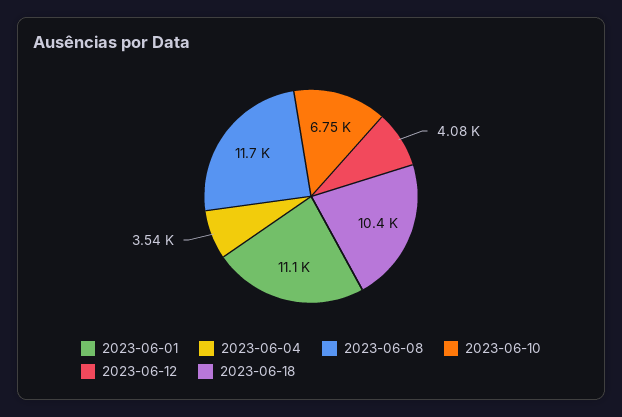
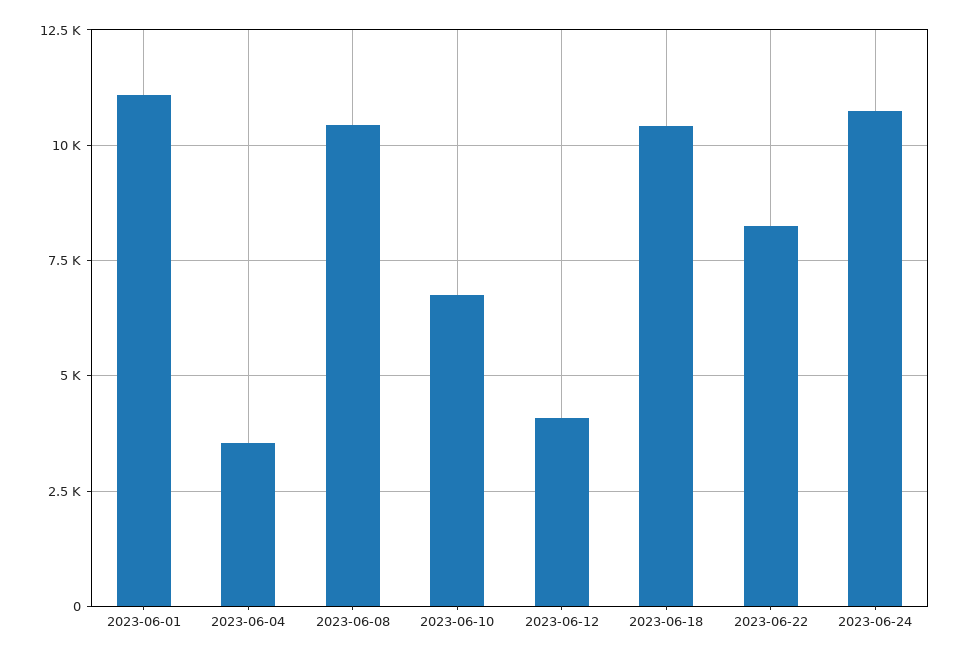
2023-06-08: 11700 -> 10500
2023-06-22: none -> 8250
2023-06-24: none -> 10750

